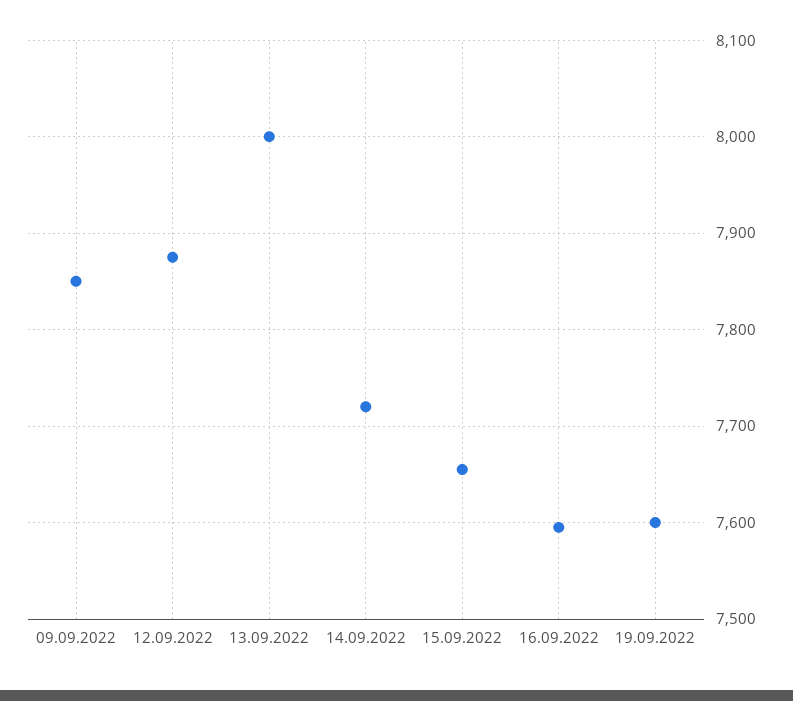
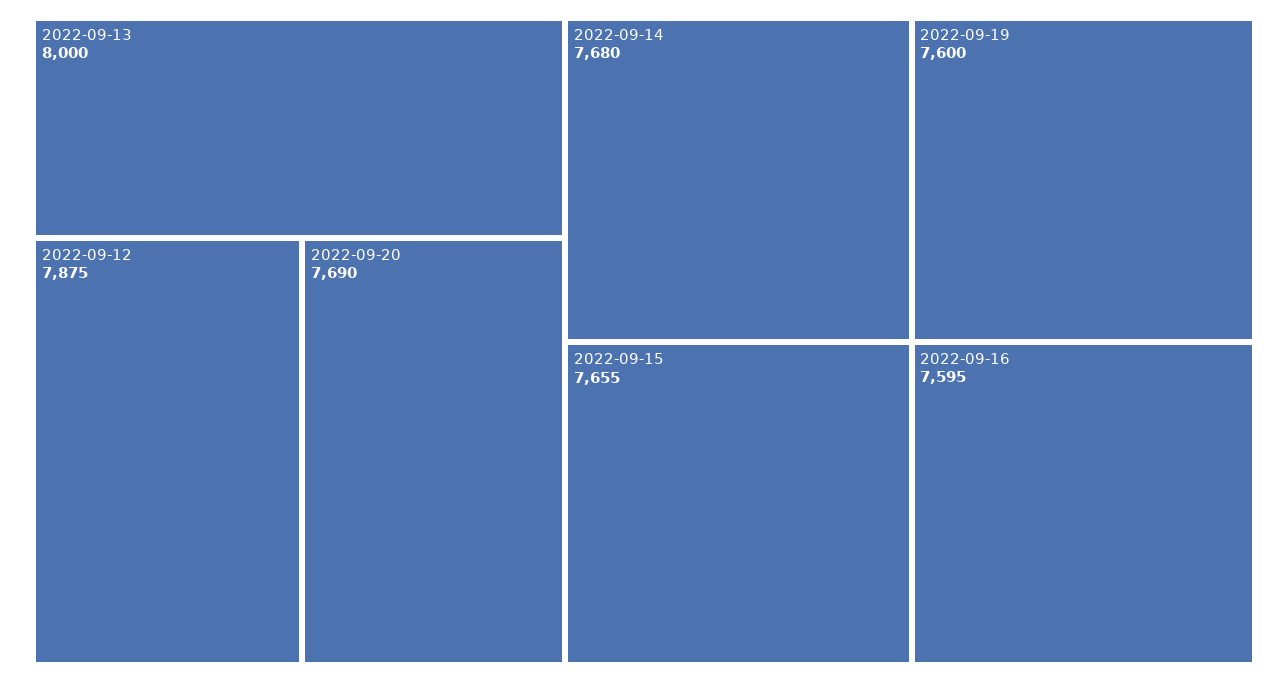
09.09.2022: 7850 -> none
14.09.2022: 7720 -> 7680
2022-09-20: none -> 7690

